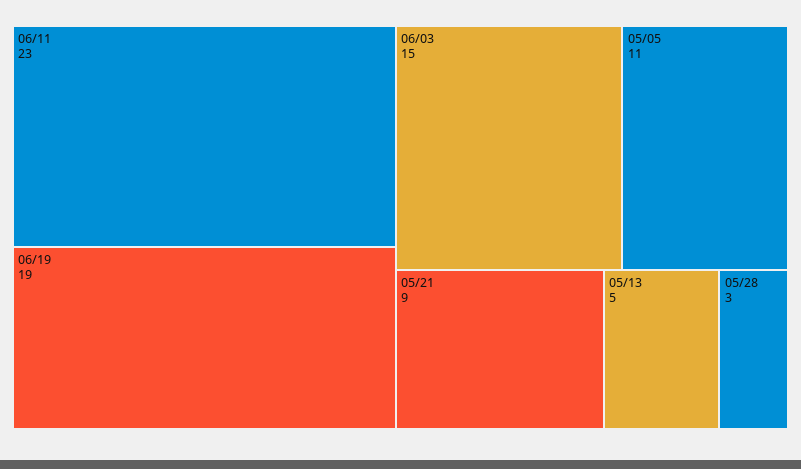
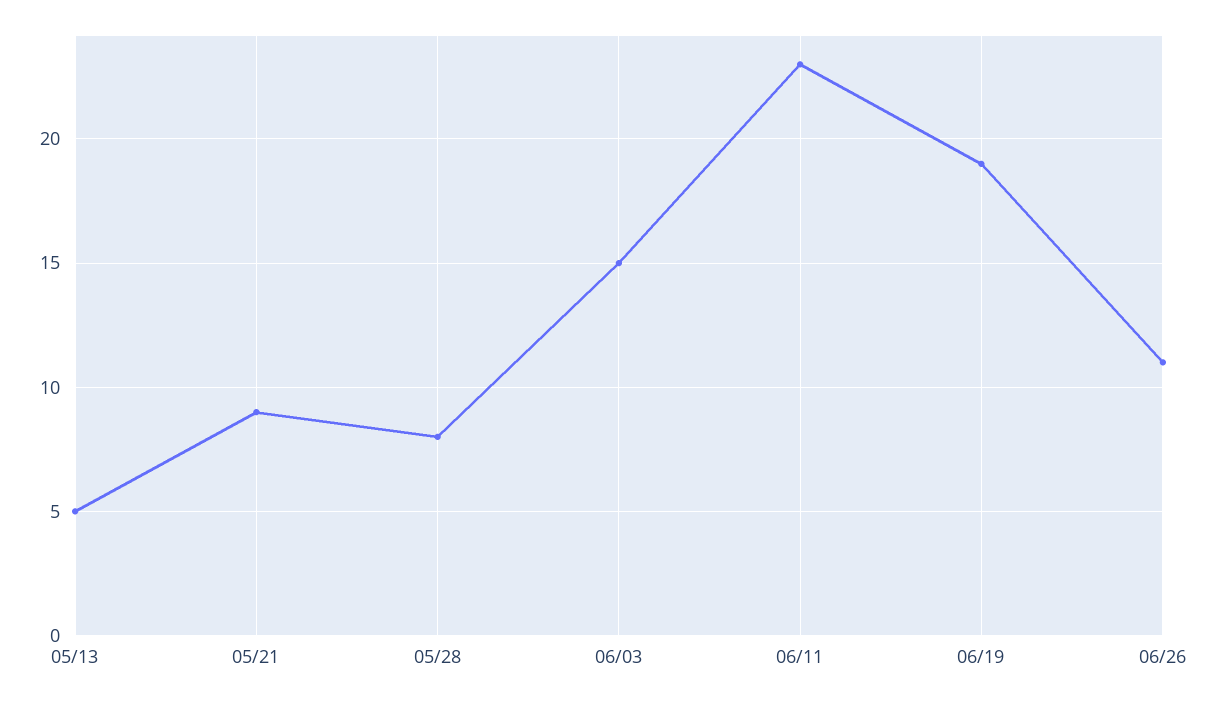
05/05: 11 -> none
05/28: 3 -> 8
06/26: none -> 11

